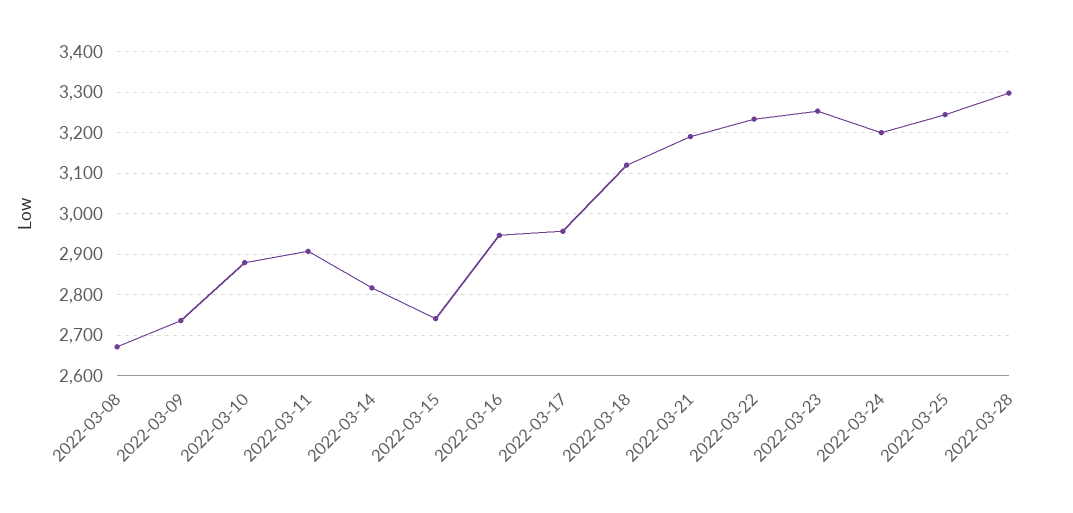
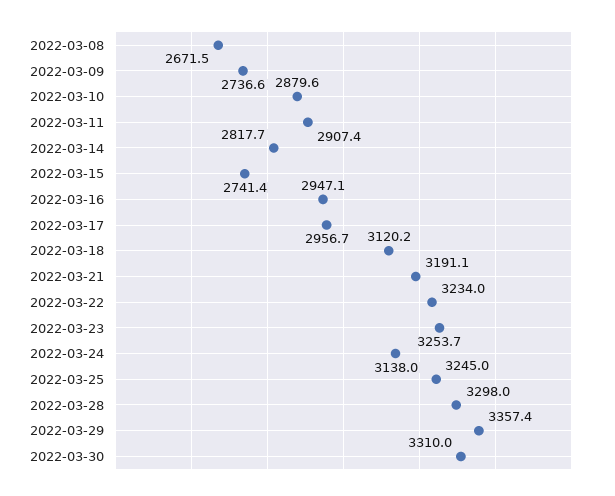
2022-03-24: 3200 -> 3138
2022-03-29: none -> 3357.4
2022-03-30: none -> 3310

